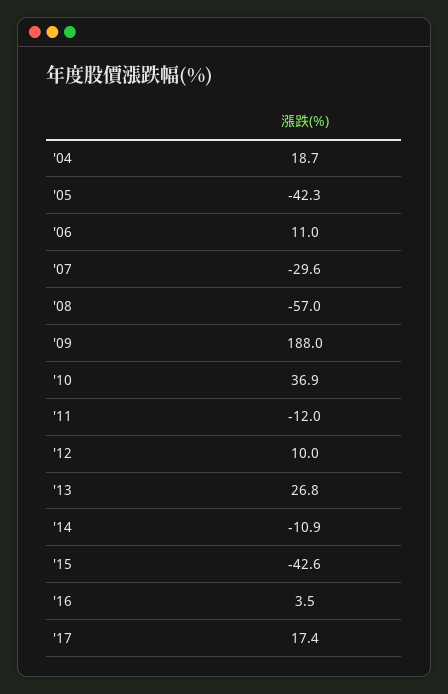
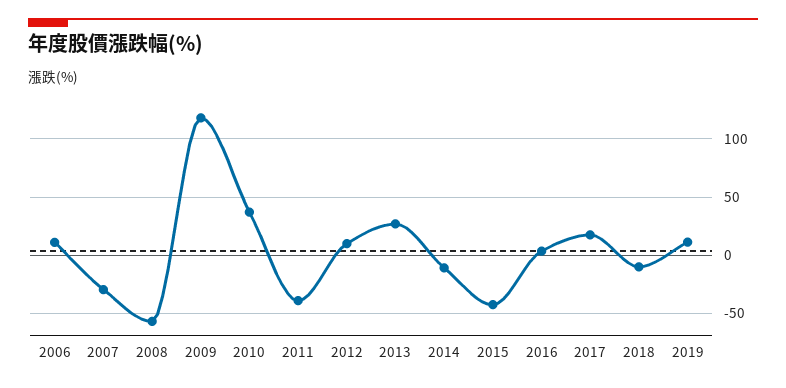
'04: 18.7 -> none
'05: -42.3 -> none
'09: 188 -> 120
'11: -12 -> -40
2018: none -> -10
2019: none -> 10

